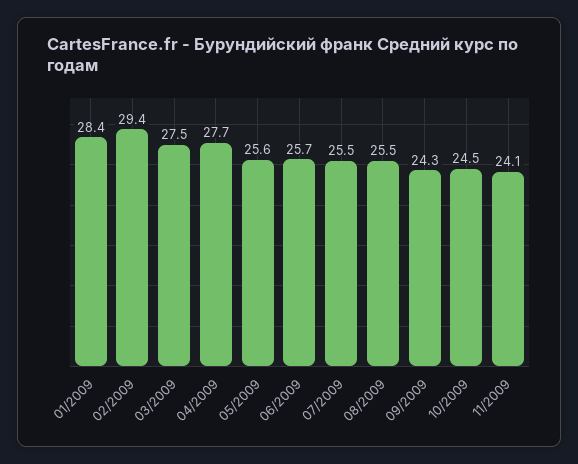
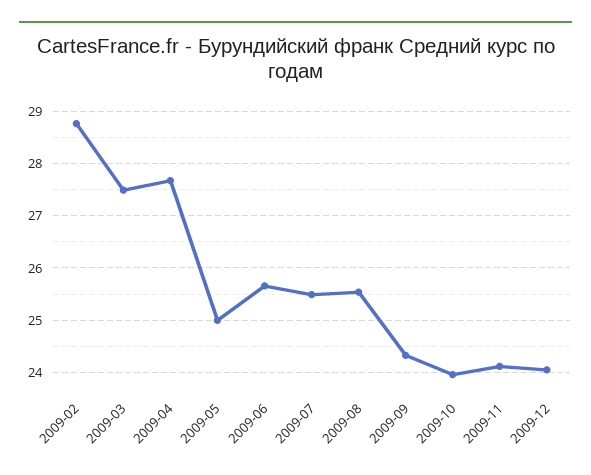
01/2009: 28.4 -> none
02/2009: 29.4 -> 28.8
05/2009: 25.6 -> 25
10/2009: 24.5 -> 24
2009-12: none -> 24

